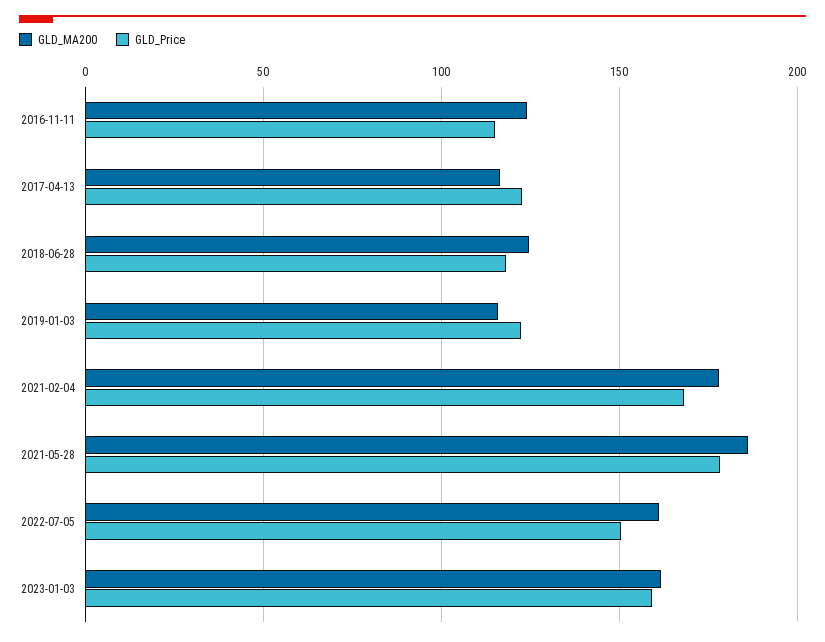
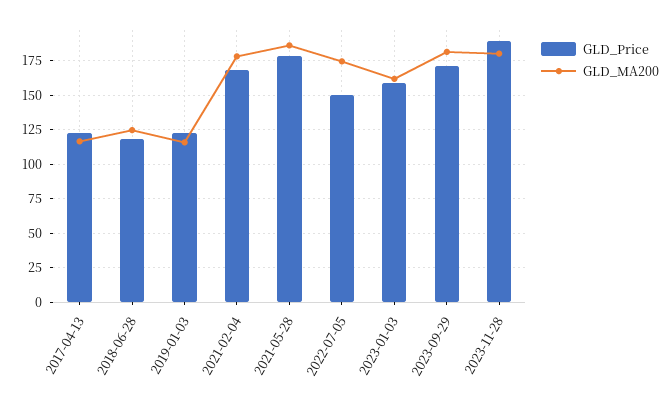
GLD_MA200, 2016-11-11: 125 -> none
GLD_Price, 2016-11-11: 115 -> none
GLD_MA200, 2022-07-05: 160 -> 175
GLD_Price, 2023-09-29: none -> 170
GLD_MA200, 2023-09-29: none -> 180
GLD_Price, 2023-11-28: none -> 190
GLD_MA200, 2023-11-28: none -> 180

